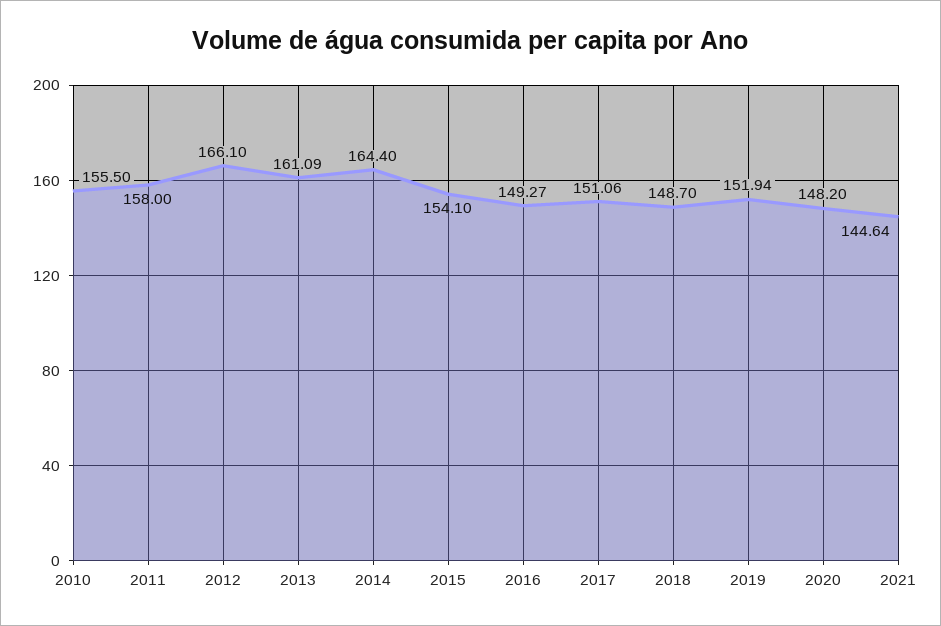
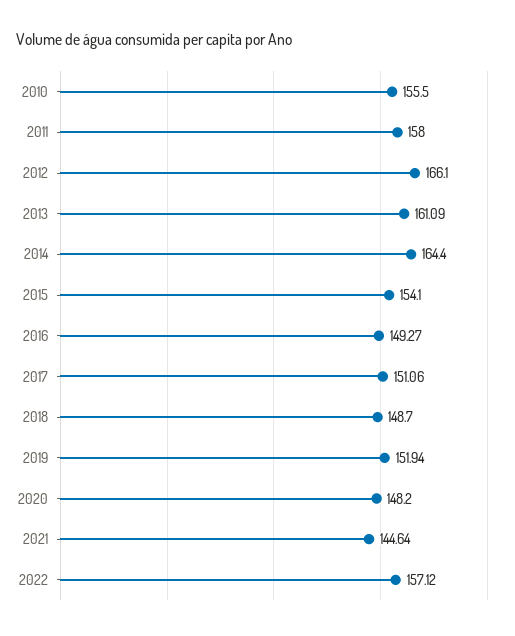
2022: none -> 157.12

